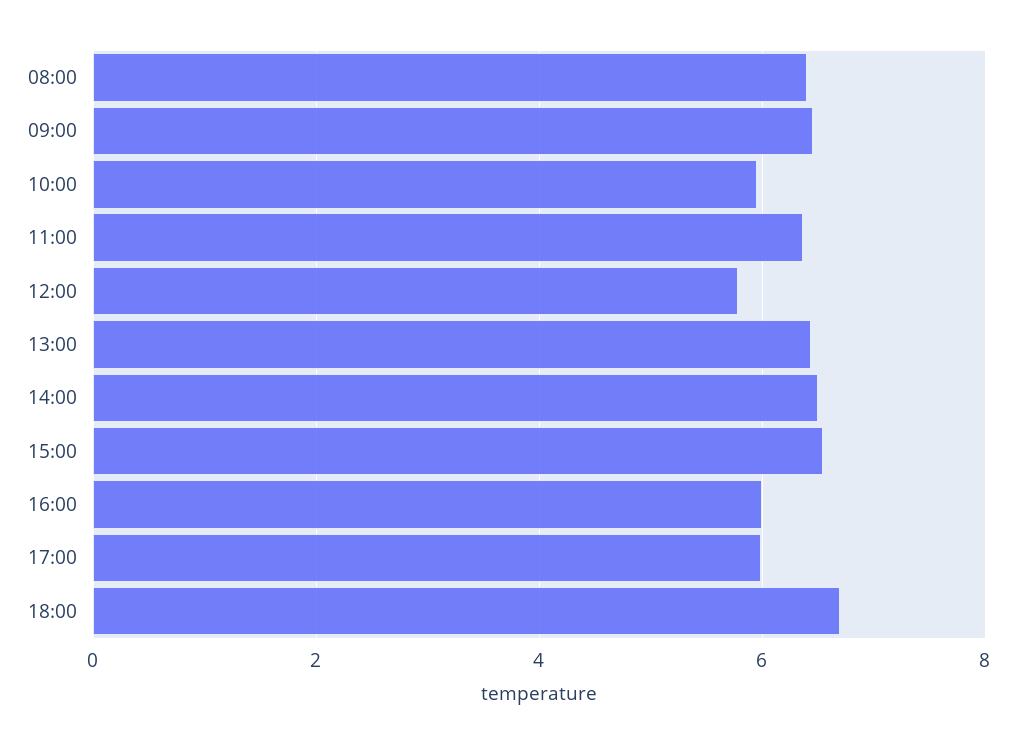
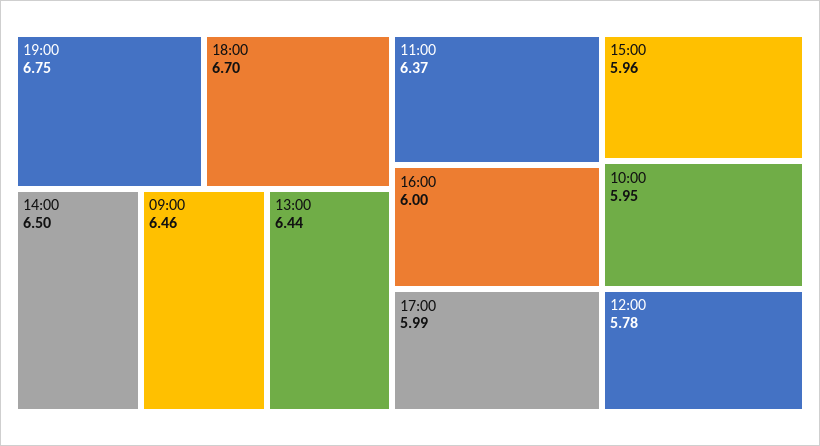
08:00: 6.4 -> none
15:00: 6.6 -> 5.96
19:00: none -> 6.75

